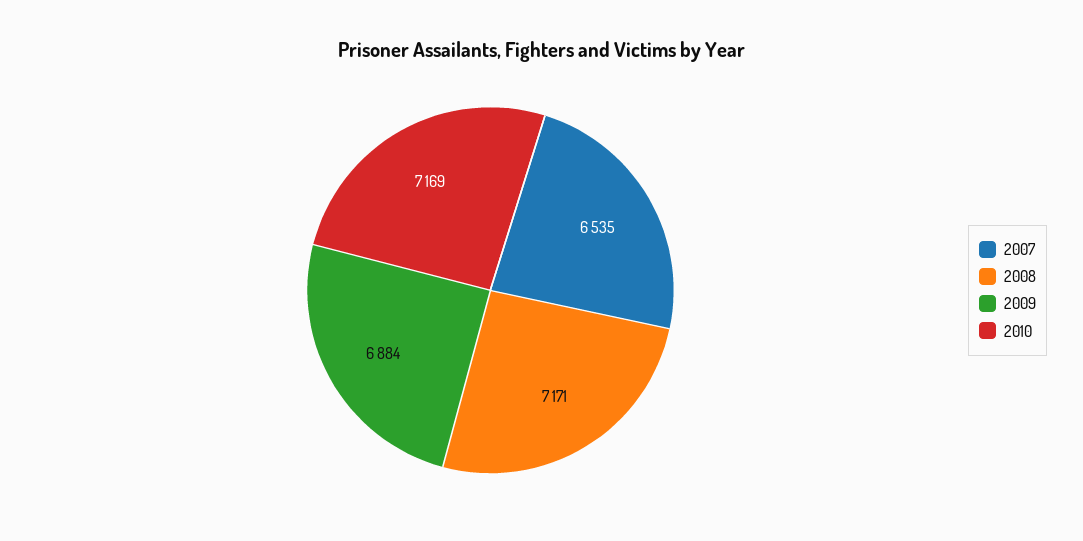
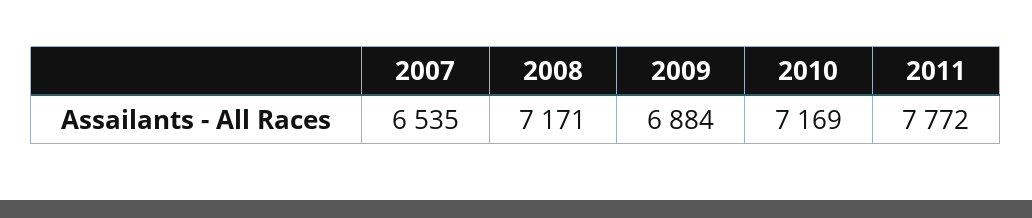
2011: none -> 7772

